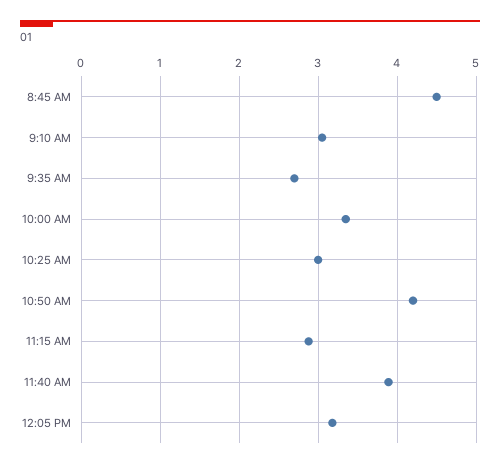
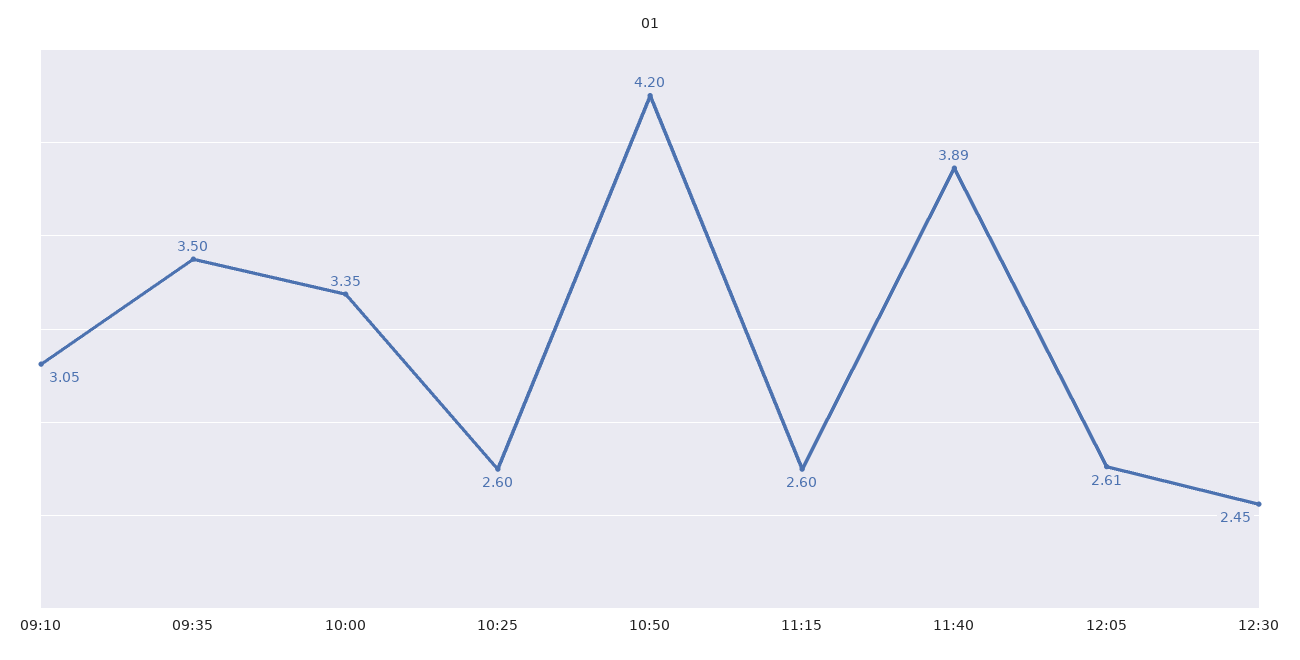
8:45 AM: 4.5 -> none
9:35 AM: 2.7 -> 3.5
10:25 AM: 3 -> 2.6
11:15 AM: 2.9 -> 2.6
12:05 PM: 3.2 -> 2.61
12:30: none -> 2.45

